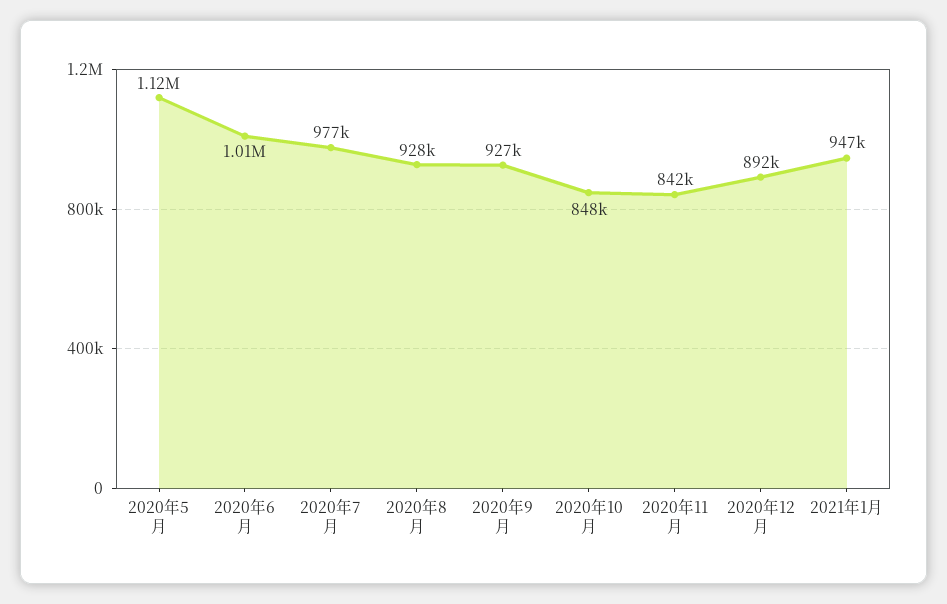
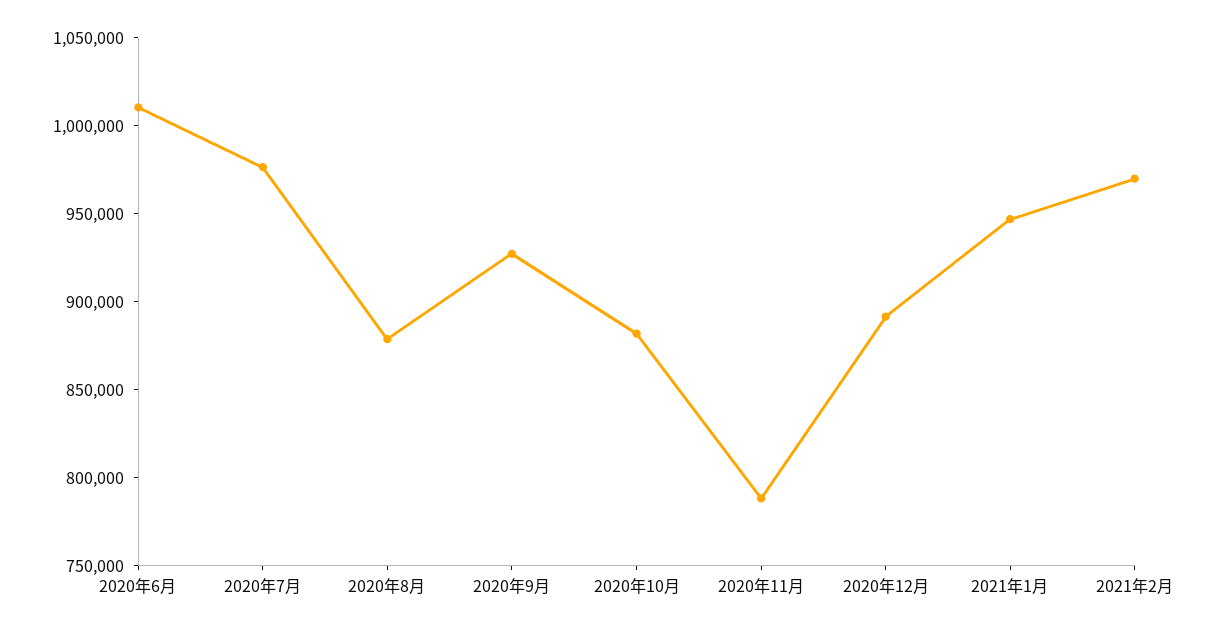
2020年5月: 1120000 -> none
2020年8月: 928000 -> 880000
2020年10月: 848000 -> 880000
2020年11月: 842000 -> 790000
2021年2月: none -> 970000

